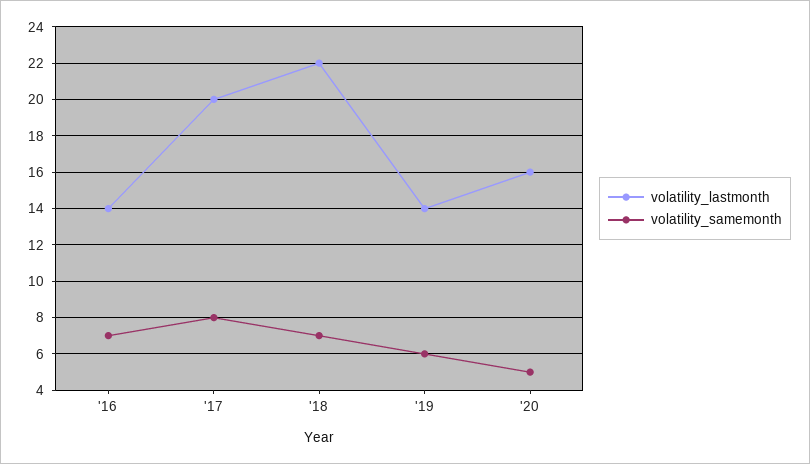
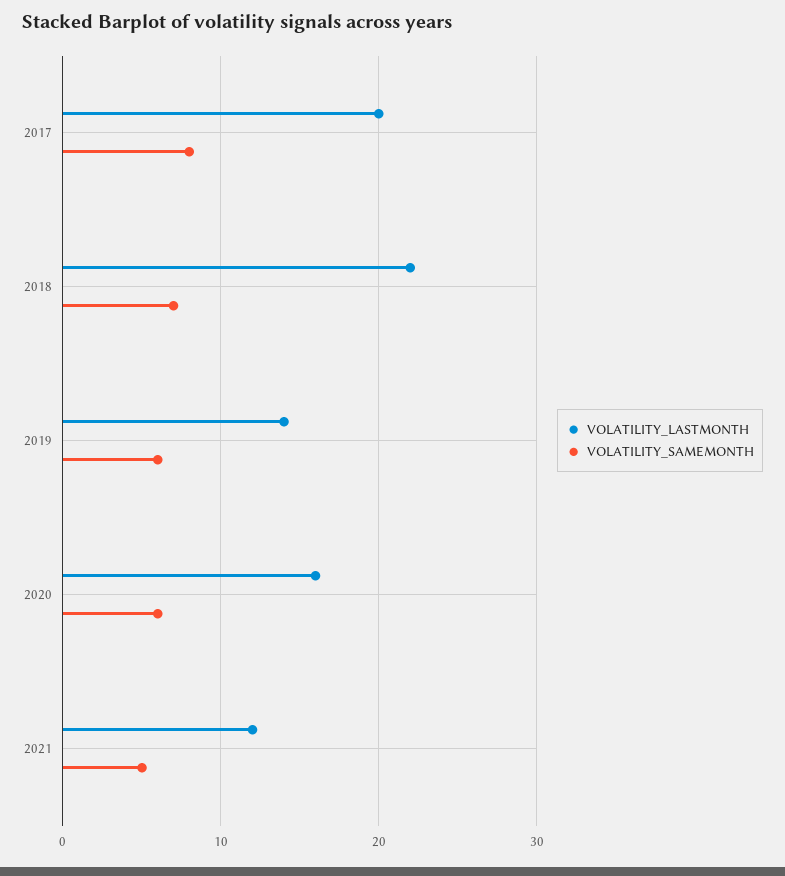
volatility_lastmonth, '16: 14 -> none
volatility_samemonth, '16: 7 -> none
volatility_samemonth, '20: 5 -> 6
volatility_lastmonth, 2021: none -> 12
volatility_samemonth, 2021: none -> 5

